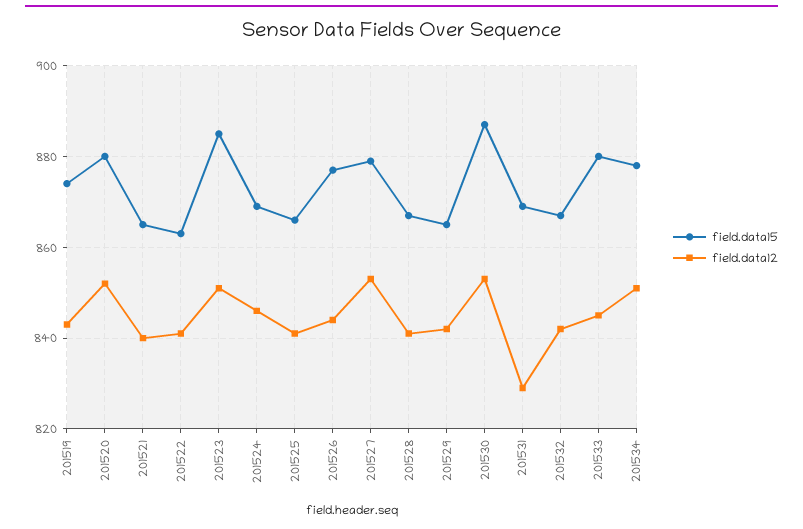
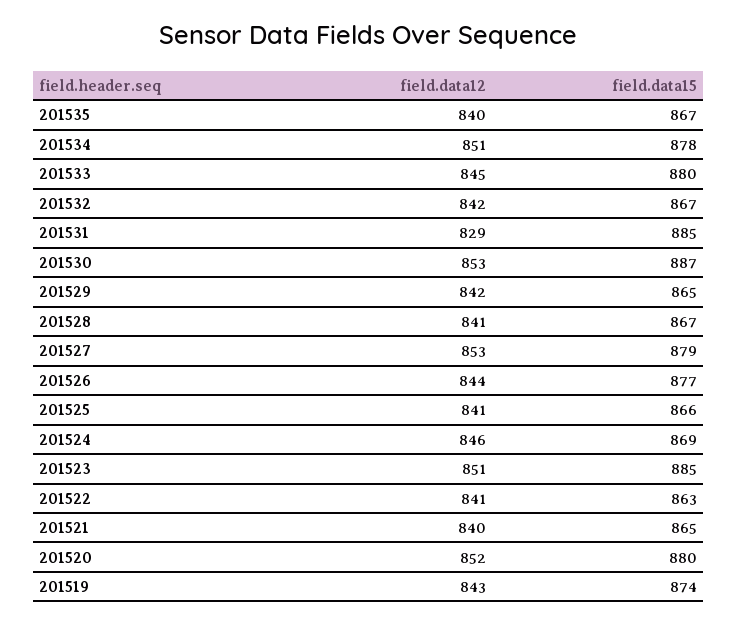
field.data15, 201531: 870 -> 885
field.data12, 201535: none -> 840
field.data15, 201535: none -> 867

